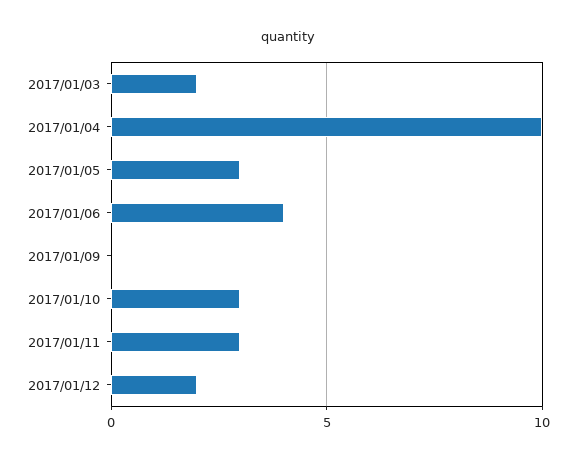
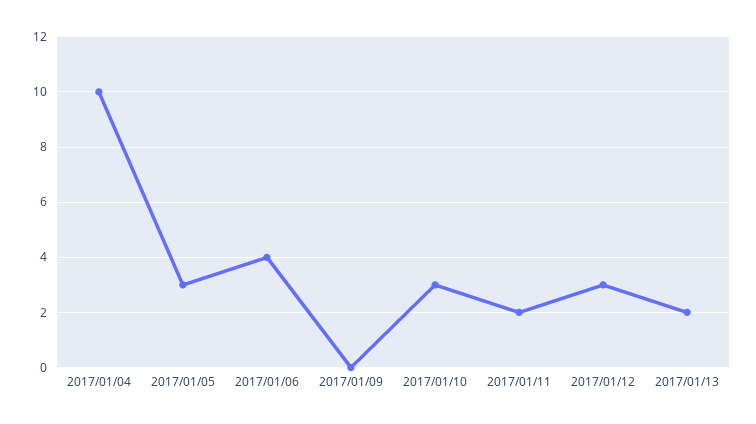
2017/01/03: 2 -> none
2017/01/11: 3 -> 2
2017/01/12: 2 -> 3
2017/01/13: none -> 2

